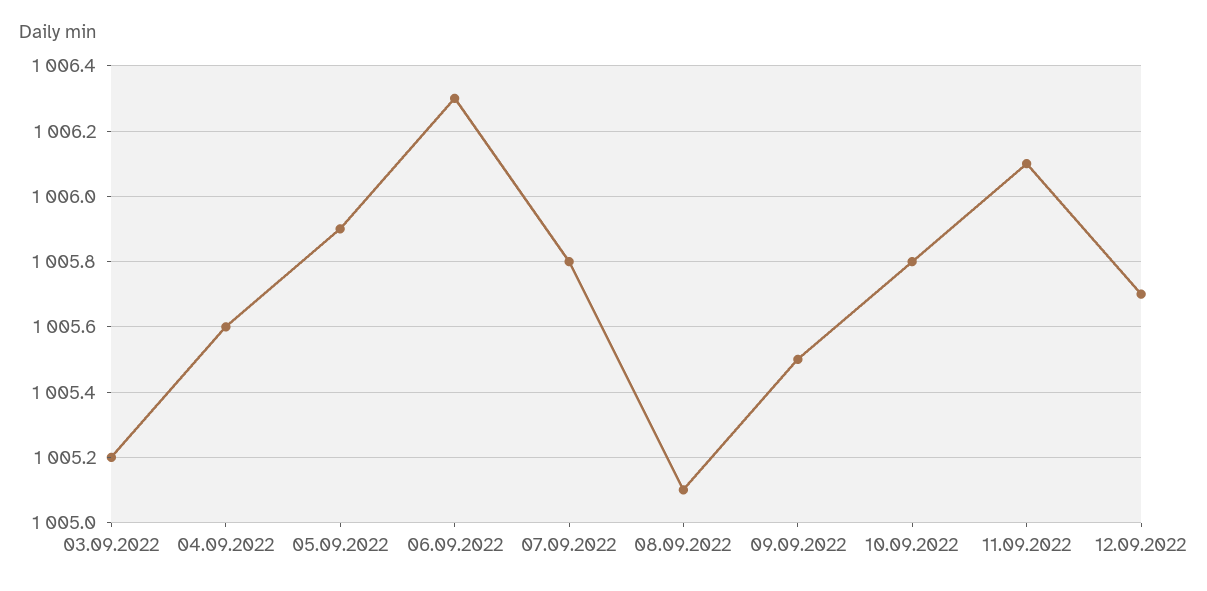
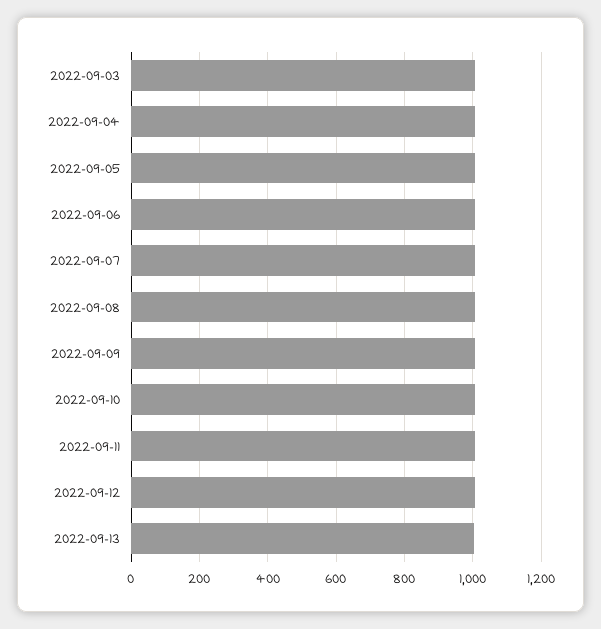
2022-09-13: none -> 1000

